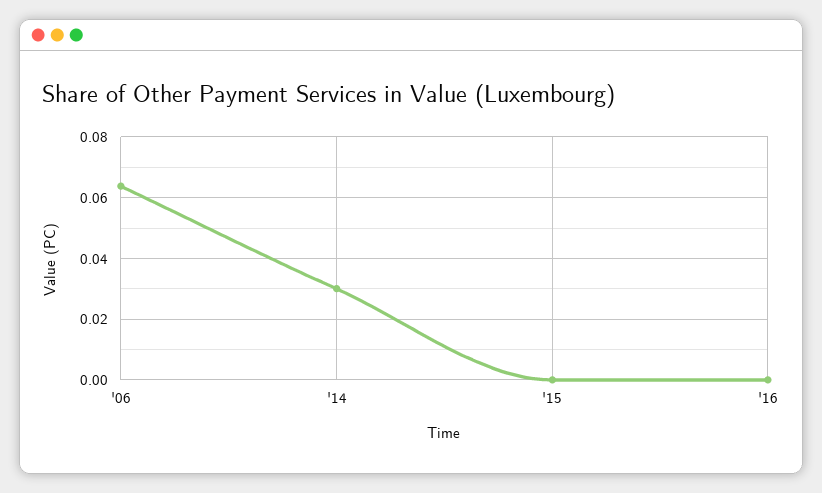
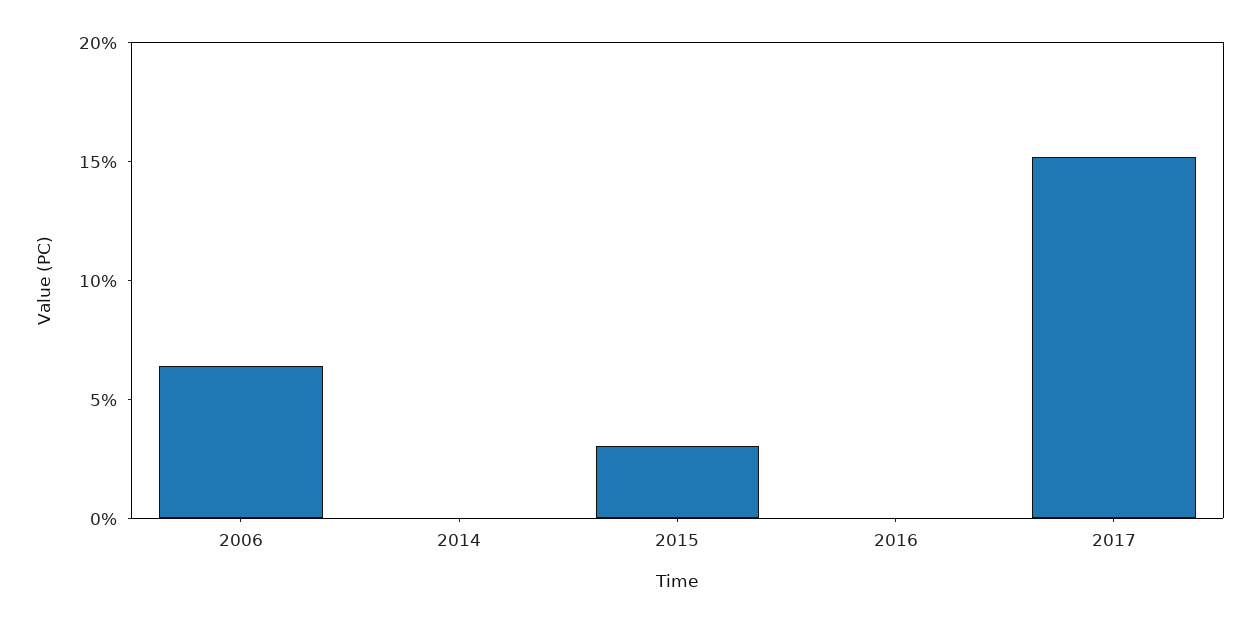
'14: 0.03 -> 0
'15: 0 -> 0.03
2017: none -> 0.15

